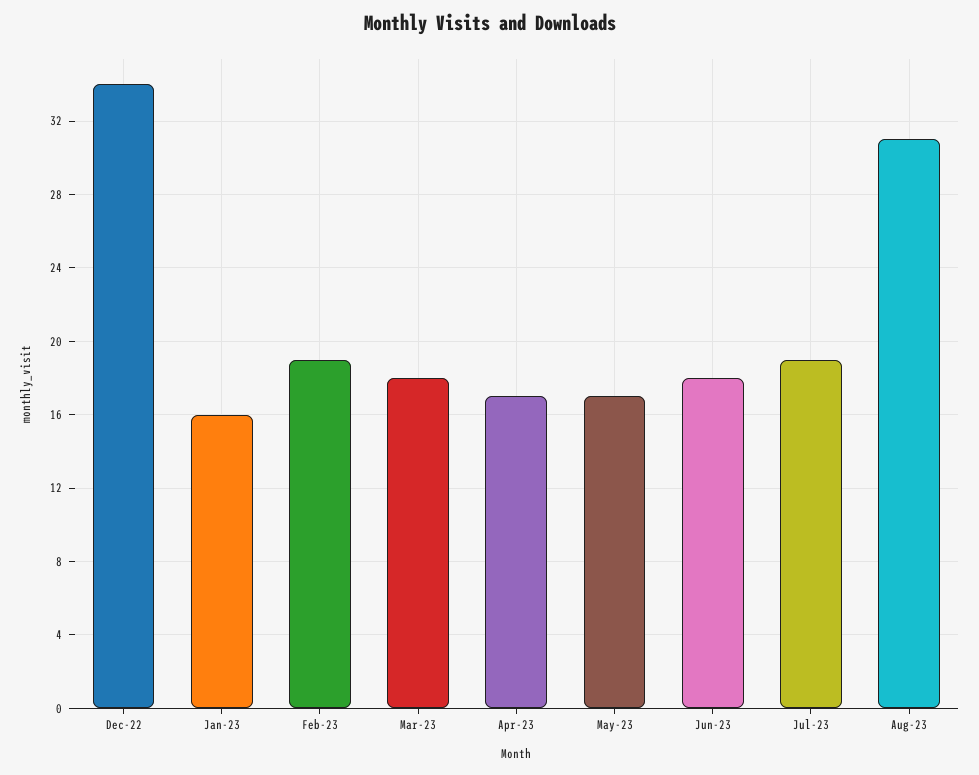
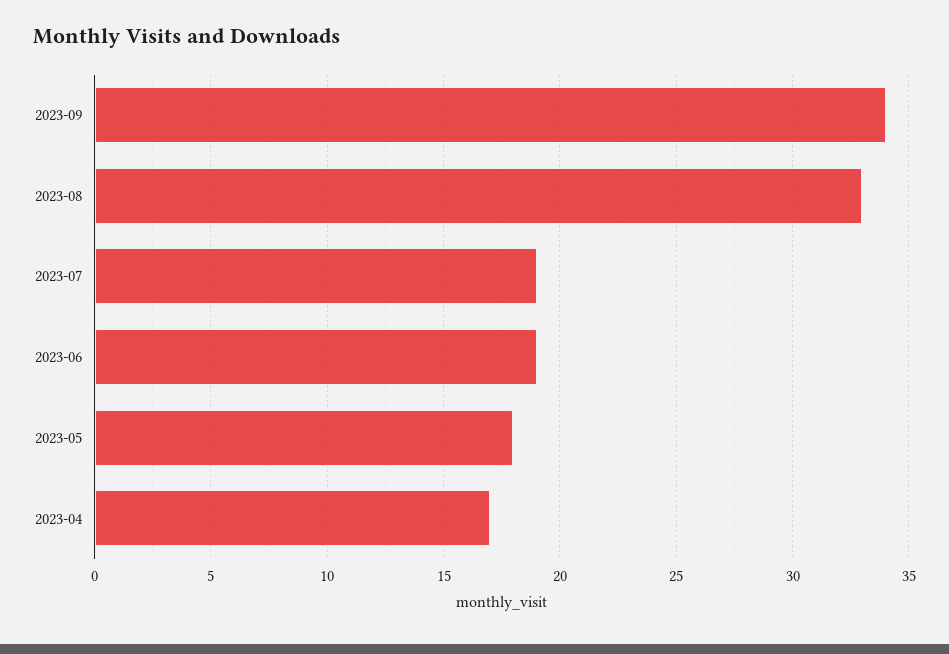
Dec-22: 34 -> none
Jan-23: 16 -> none
Feb-23: 19 -> none
Mar-23: 18 -> none
May-23: 17 -> 18
Jun-23: 18 -> 19
Aug-23: 31 -> 33
2023-09: none -> 34

